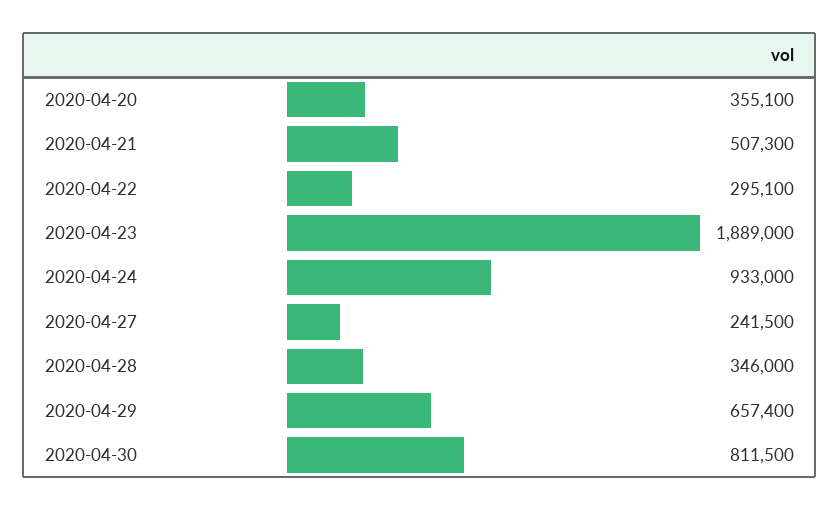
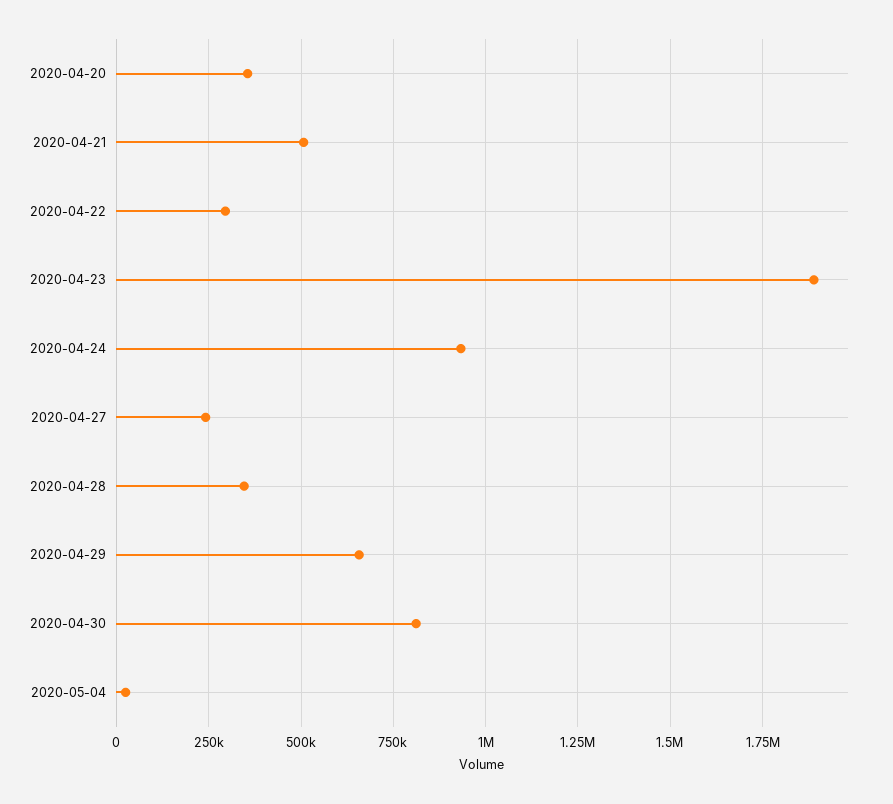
2020-05-04: none -> 25000

